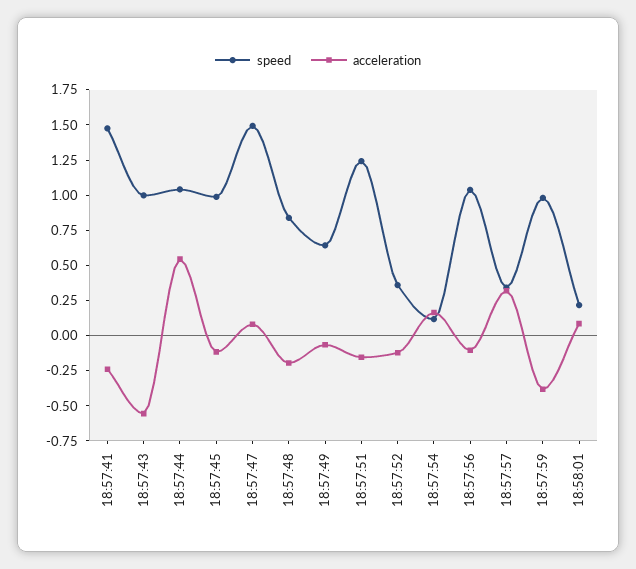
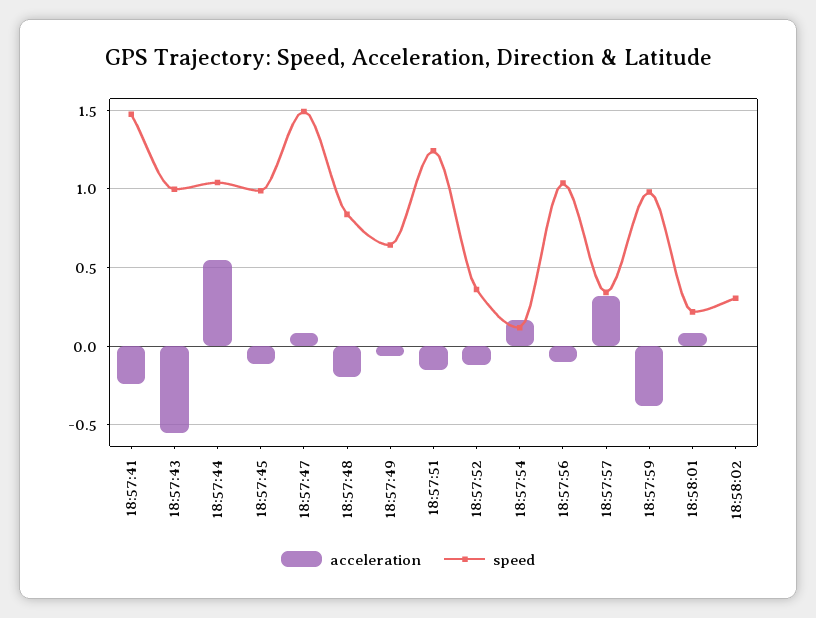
acceleration, 18:58:02: none -> 0
speed, 18:58:02: none -> 0.3

